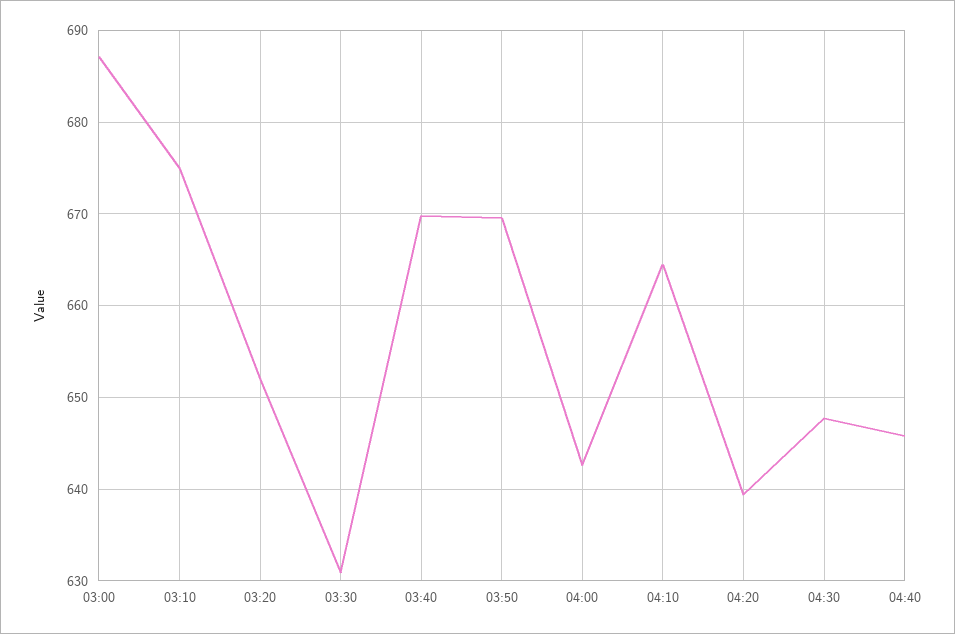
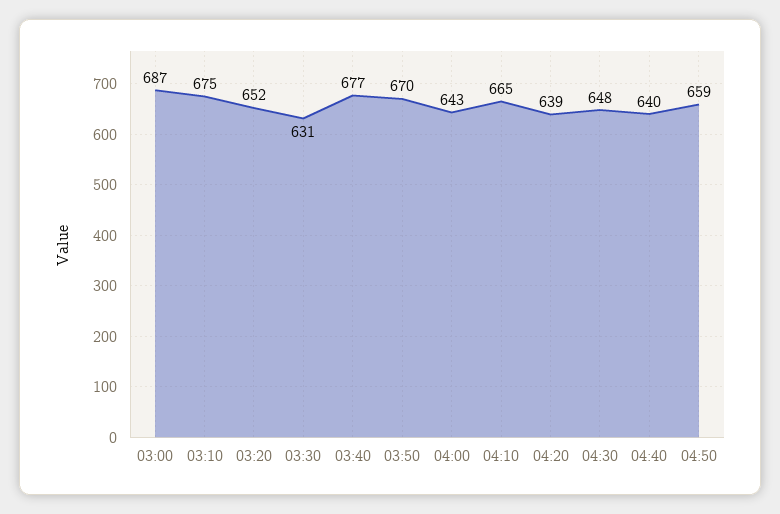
03:40: 670 -> 677
04:40: 646 -> 640
04:50: none -> 659

